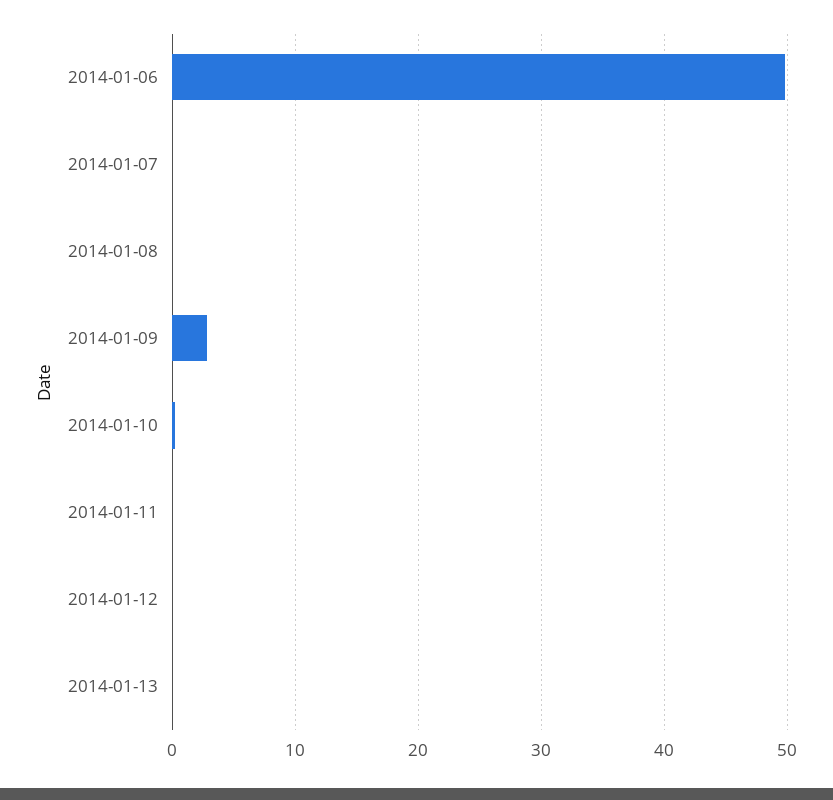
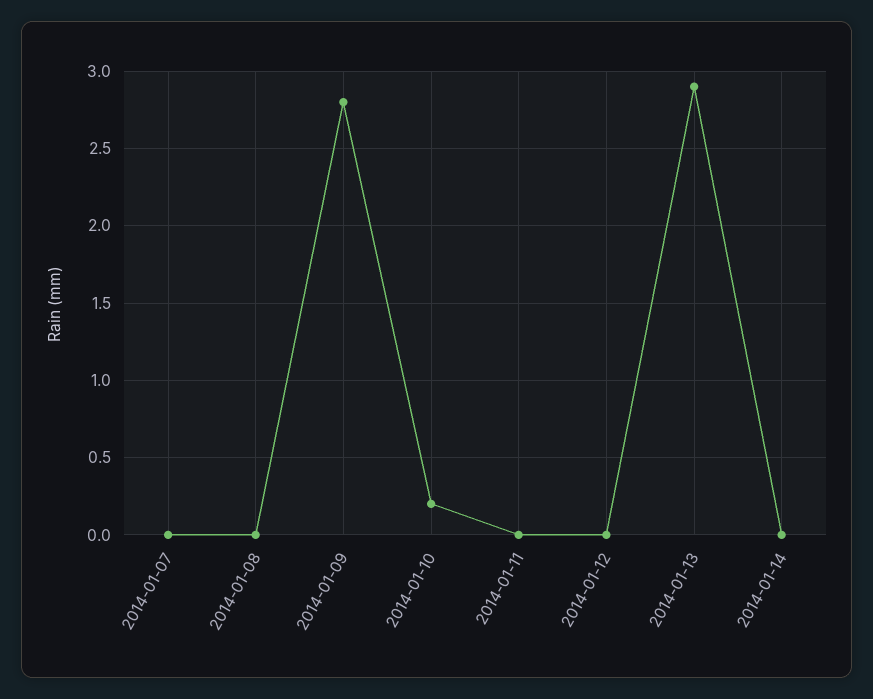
2014-01-06: 50 -> none
2014-01-13: 0 -> 2.9
2014-01-14: none -> 0

